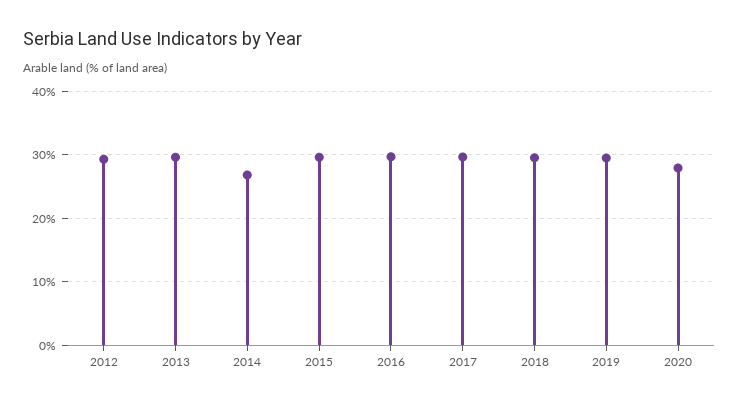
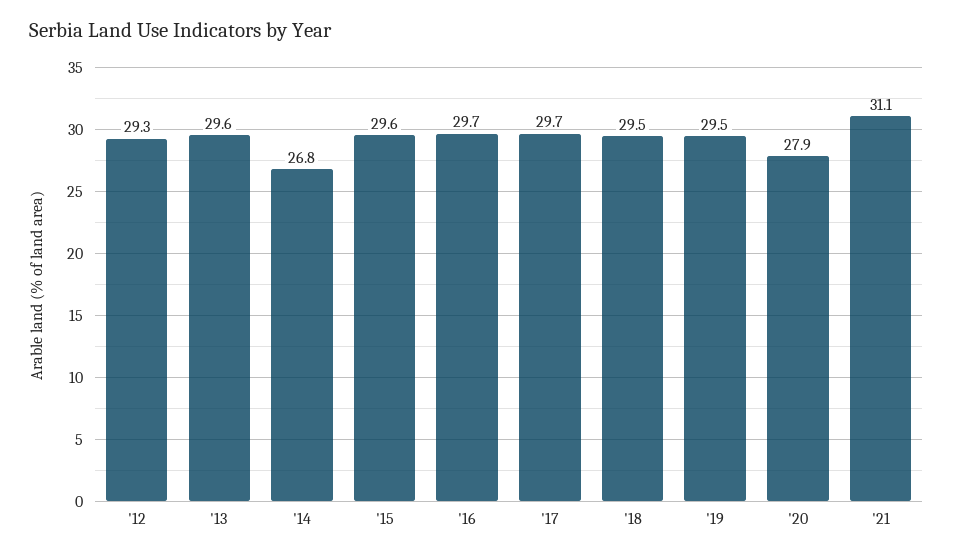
'21: none -> 31.1

